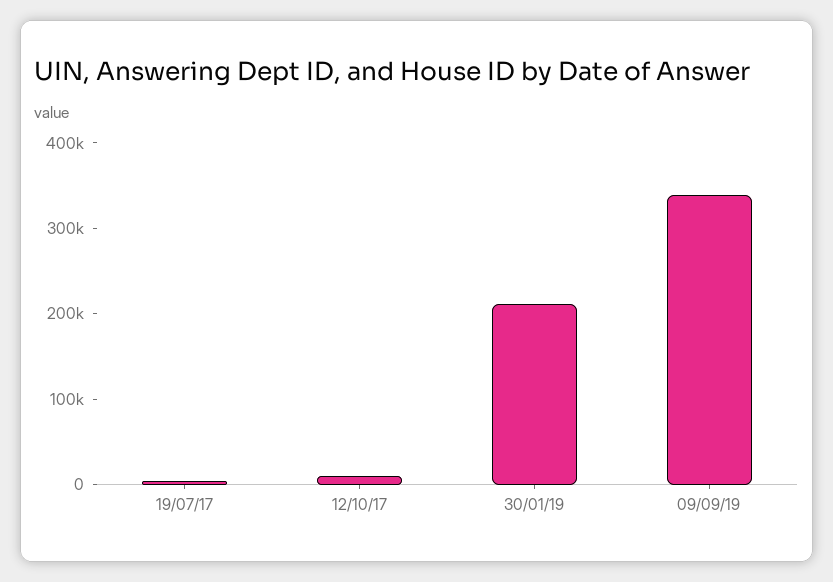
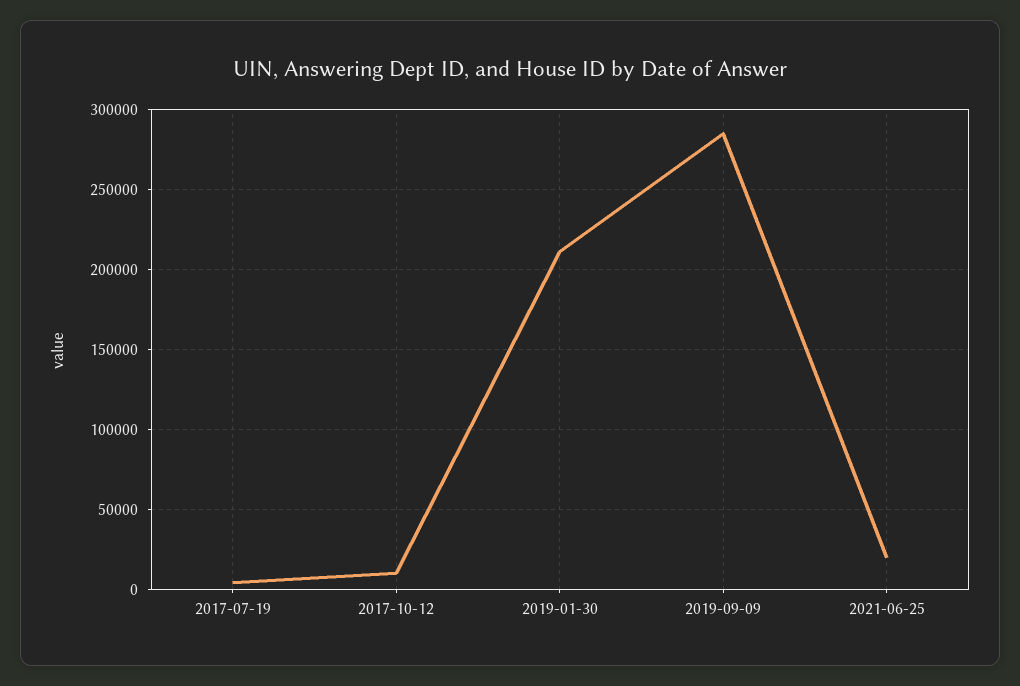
09/09/19: 340000 -> 285000
2021-06-25: none -> 20000

